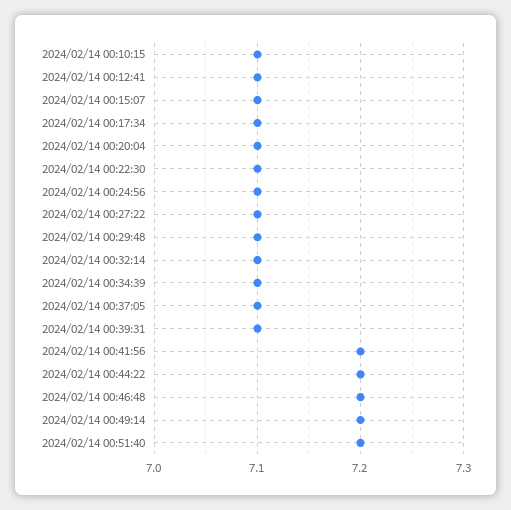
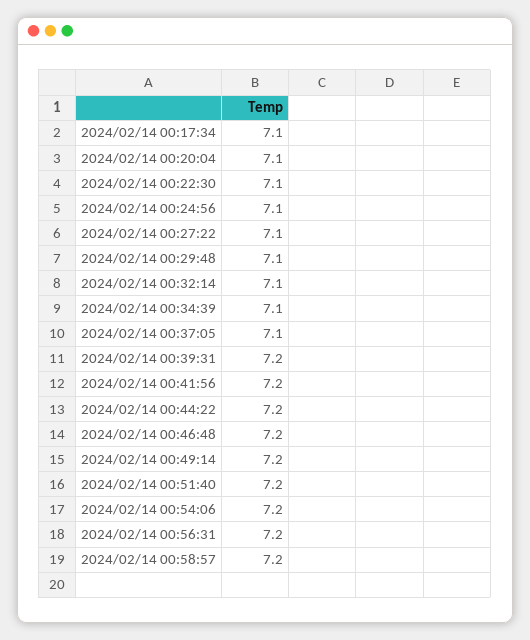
2024/02/14 00:10:15: 7.1 -> none
2024/02/14 00:12:41: 7.1 -> none
2024/02/14 00:15:07: 7.1 -> none
2024/02/14 00:39:31: 7.1 -> 7.2
2024/02/14 00:54:06: none -> 7.2
2024/02/14 00:56:31: none -> 7.2
2024/02/14 00:58:57: none -> 7.2

